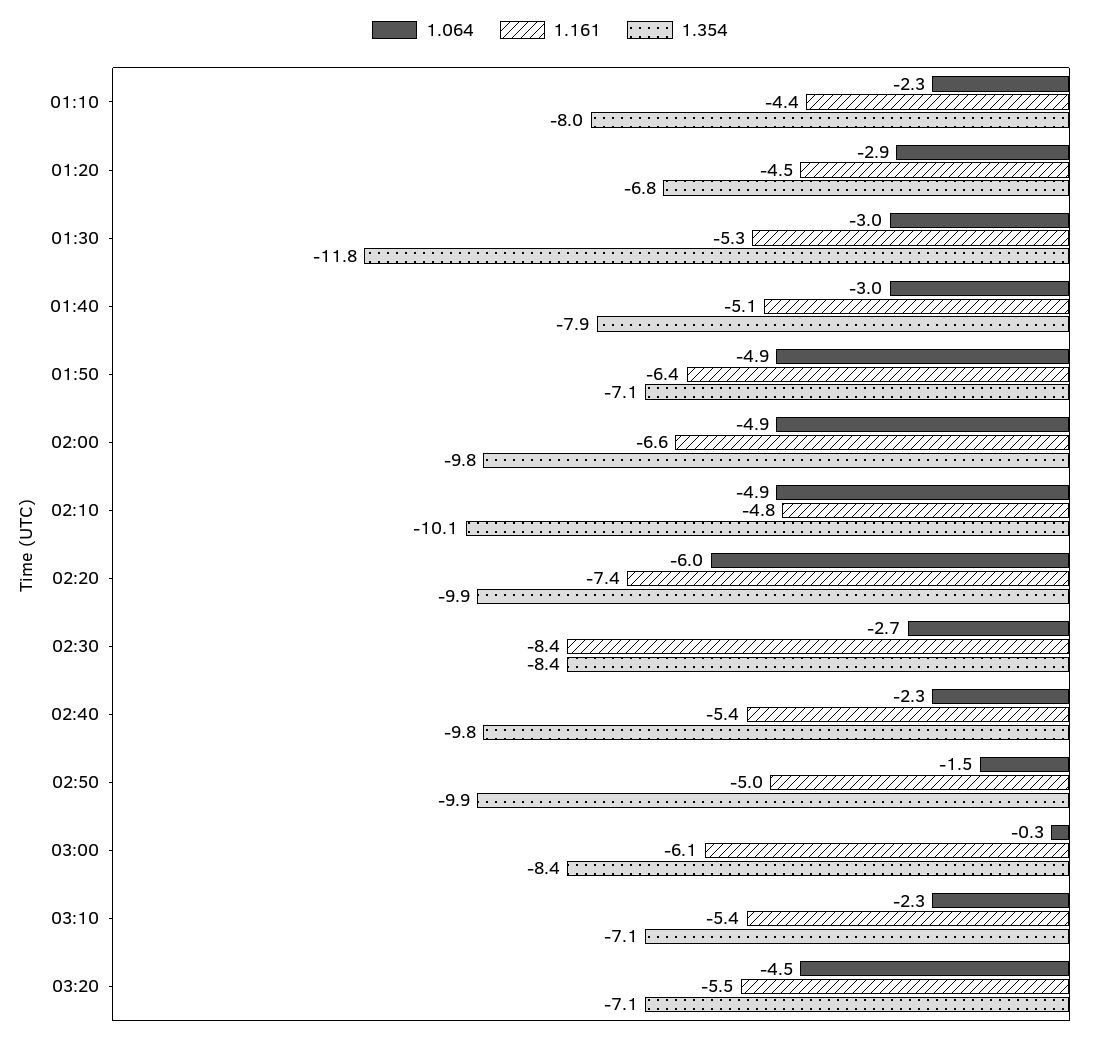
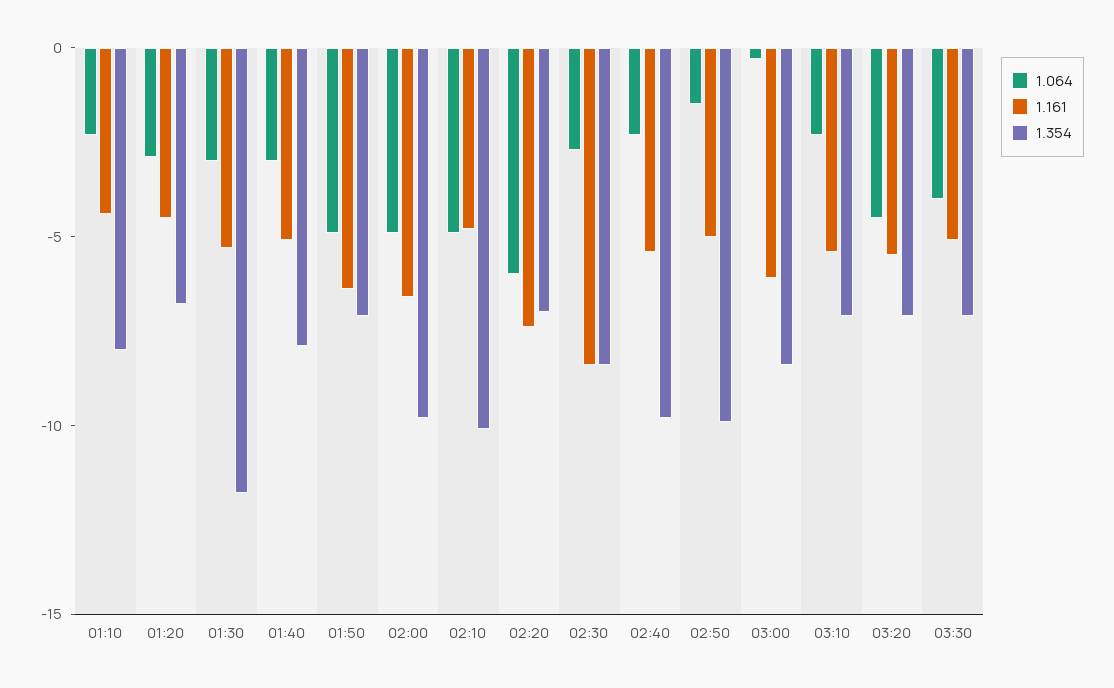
1.354, 02:20: -9.9 -> -7
1.064, 03:30: none -> -4
1.161, 03:30: none -> -5
1.354, 03:30: none -> -7

